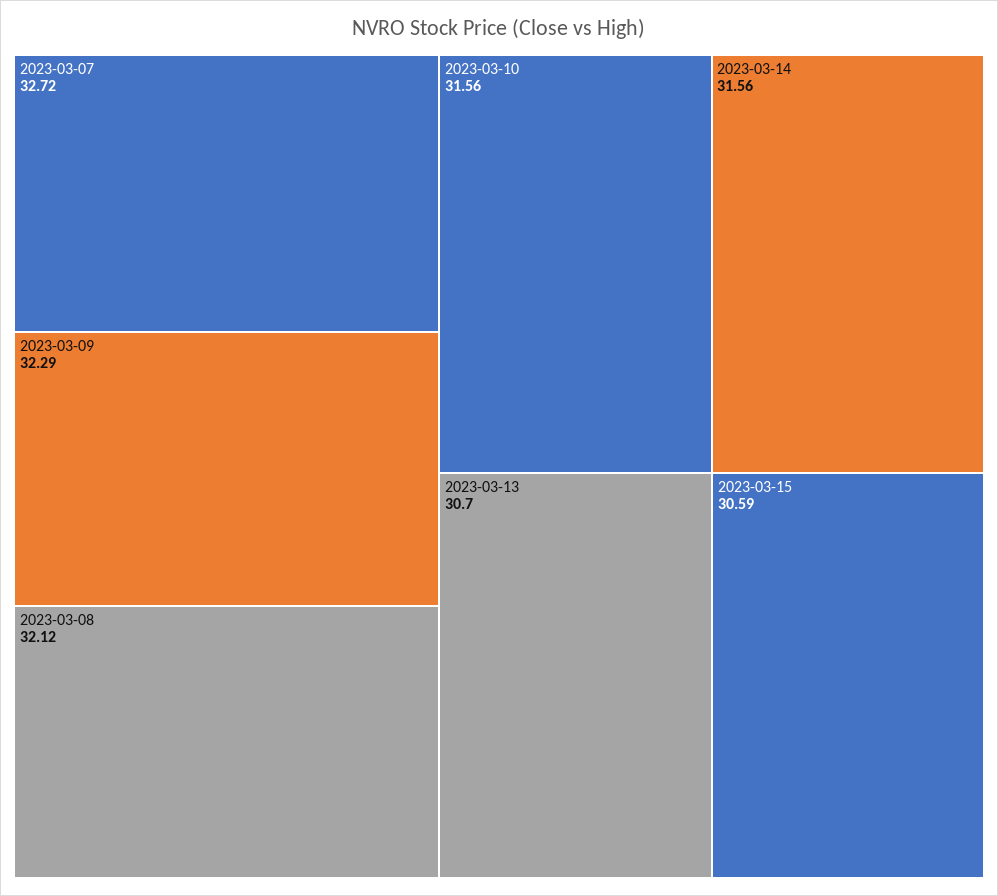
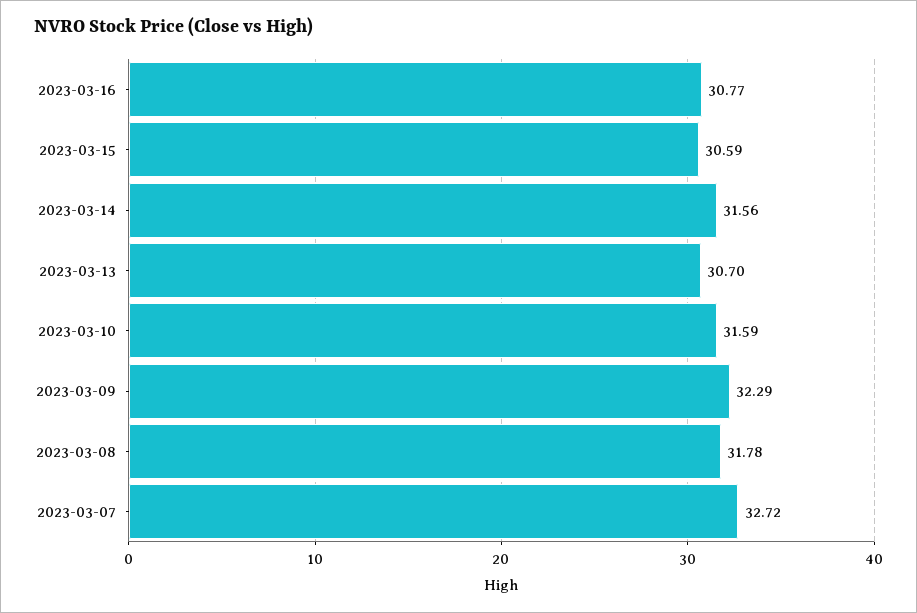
2023-03-08: 32.12 -> 31.78
2023-03-10: 31.56 -> 31.59
2023-03-16: none -> 30.77

